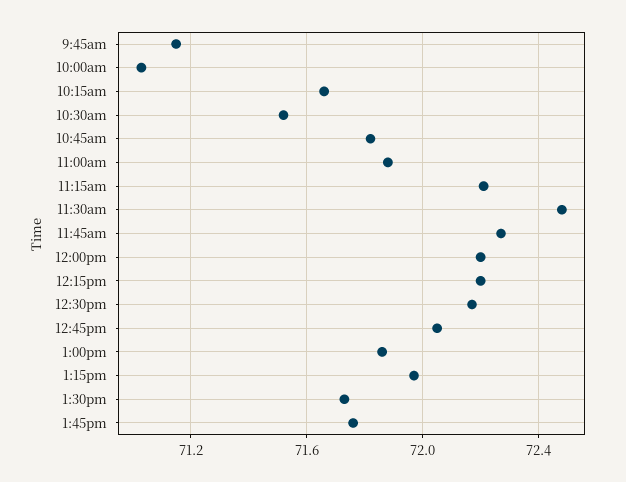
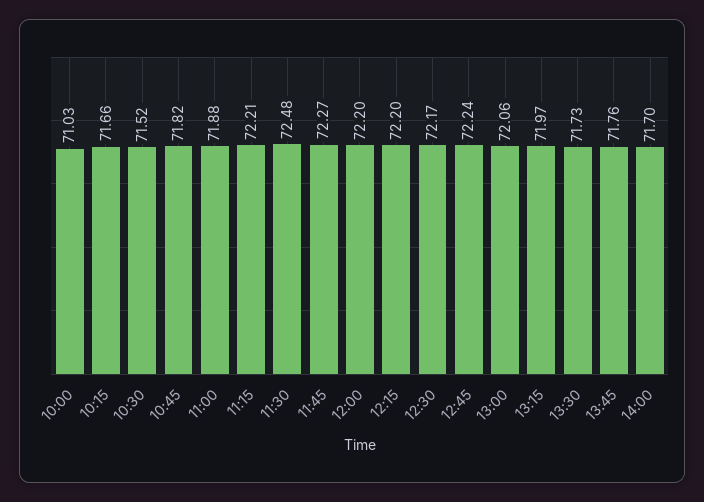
9:45am: 71.15 -> none
12:45pm: 72.05 -> 72.24
1:00pm: 71.85 -> 72.06
14:00: none -> 71.7

